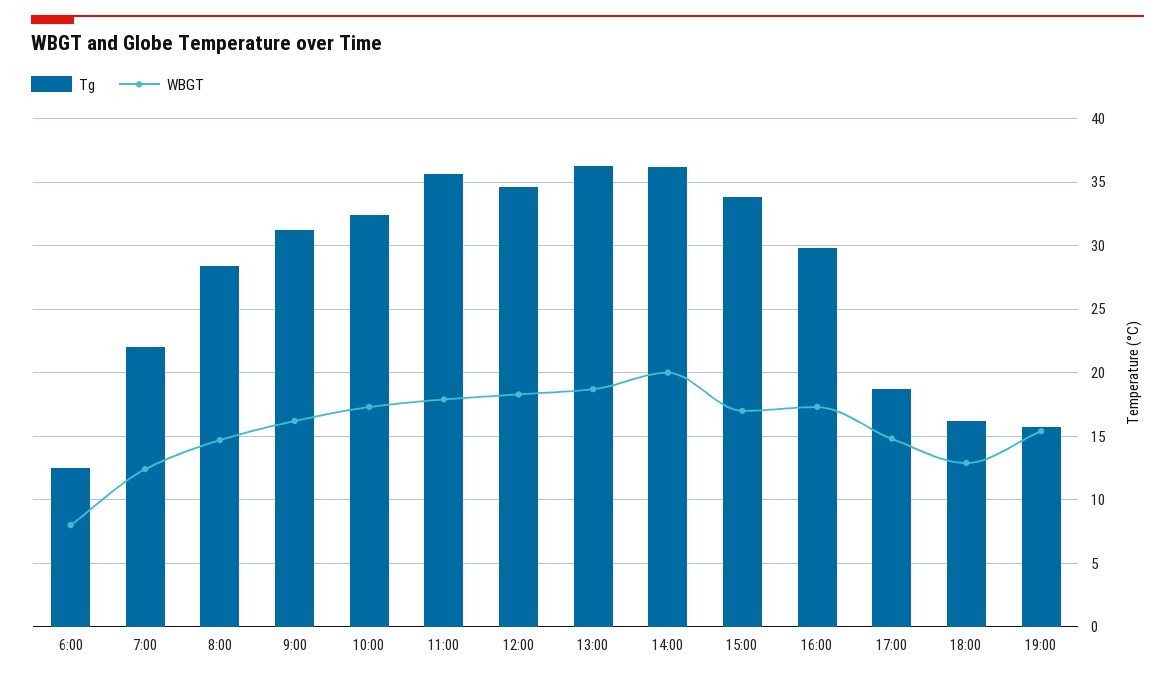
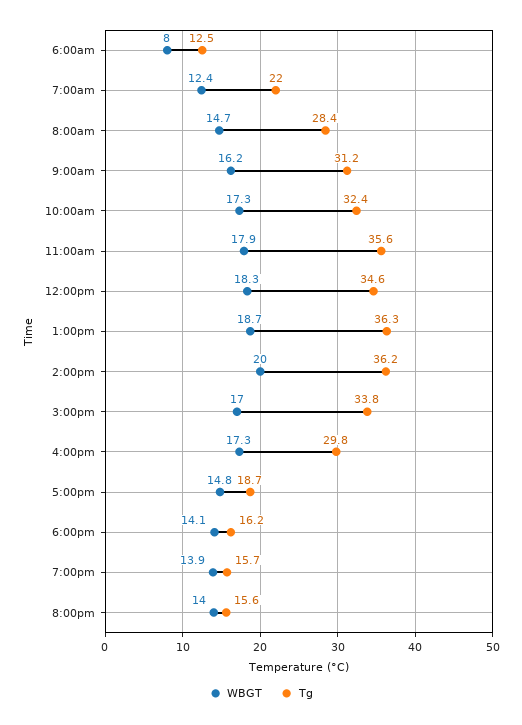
WBGT, 18:00: 13 -> 14.1
WBGT, 19:00: 15.5 -> 13.9
WBGT, 8:00pm: none -> 14
Tg, 8:00pm: none -> 15.6

